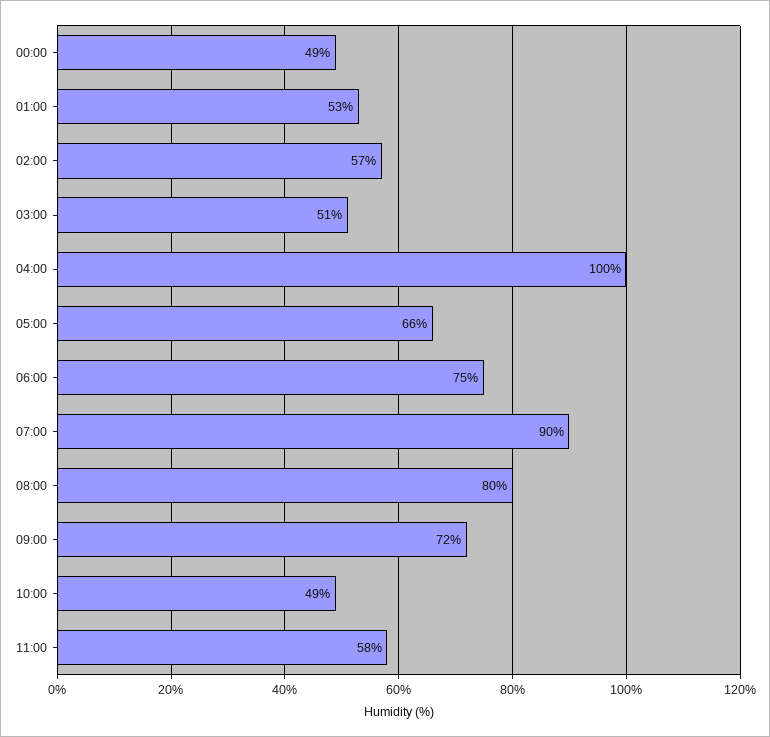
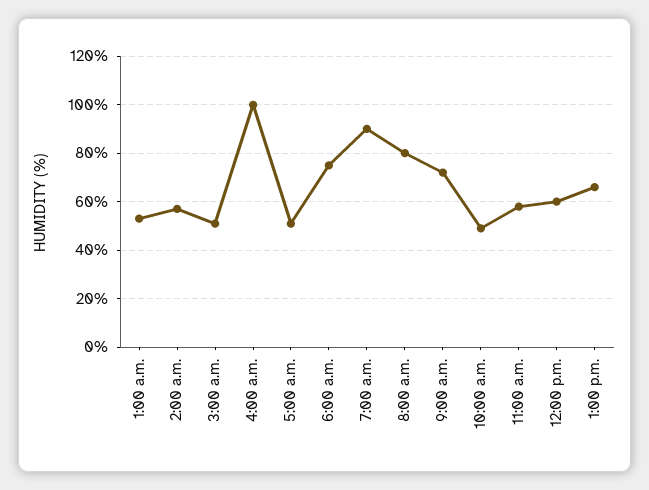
00:00: 49 -> none
05:00: 66 -> 50
12:00 p.m.: none -> 60
1:00 p.m.: none -> 65

